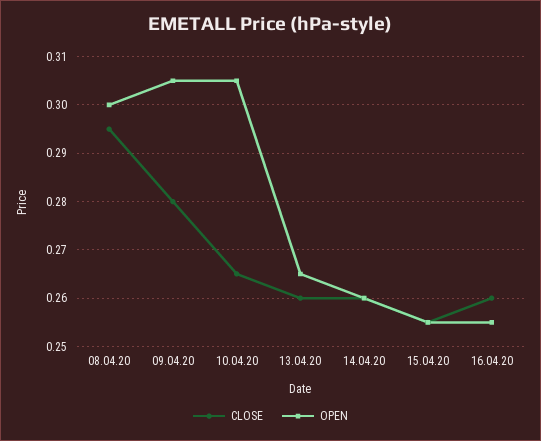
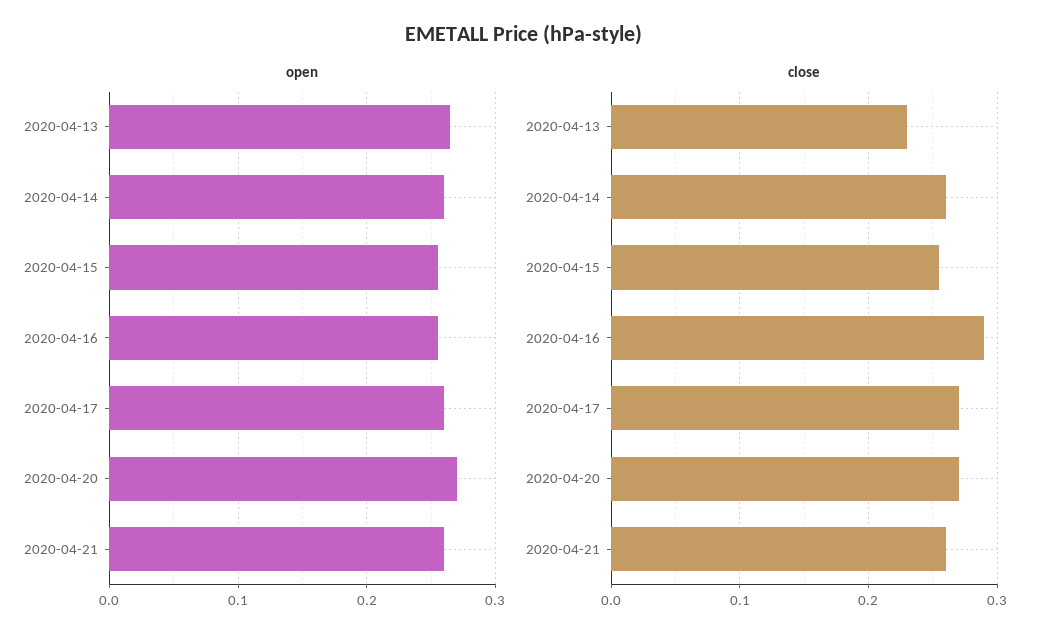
CLOSE, 08.04.20: 0.295 -> none
OPEN, 08.04.20: 0.3 -> none
CLOSE, 09.04.20: 0.28 -> none
OPEN, 09.04.20: 0.305 -> none
CLOSE, 10.04.20: 0.265 -> none
OPEN, 10.04.20: 0.305 -> none
CLOSE, 13.04.20: 0.26 -> 0.23
CLOSE, 16.04.20: 0.26 -> 0.29
OPEN, 2020-04-17: none -> 0.26
OPEN, 2020-04-20: none -> 0.27
OPEN, 2020-04-21: none -> 0.26
CLOSE, 2020-04-17: none -> 0.27
CLOSE, 2020-04-20: none -> 0.27
CLOSE, 2020-04-21: none -> 0.26

